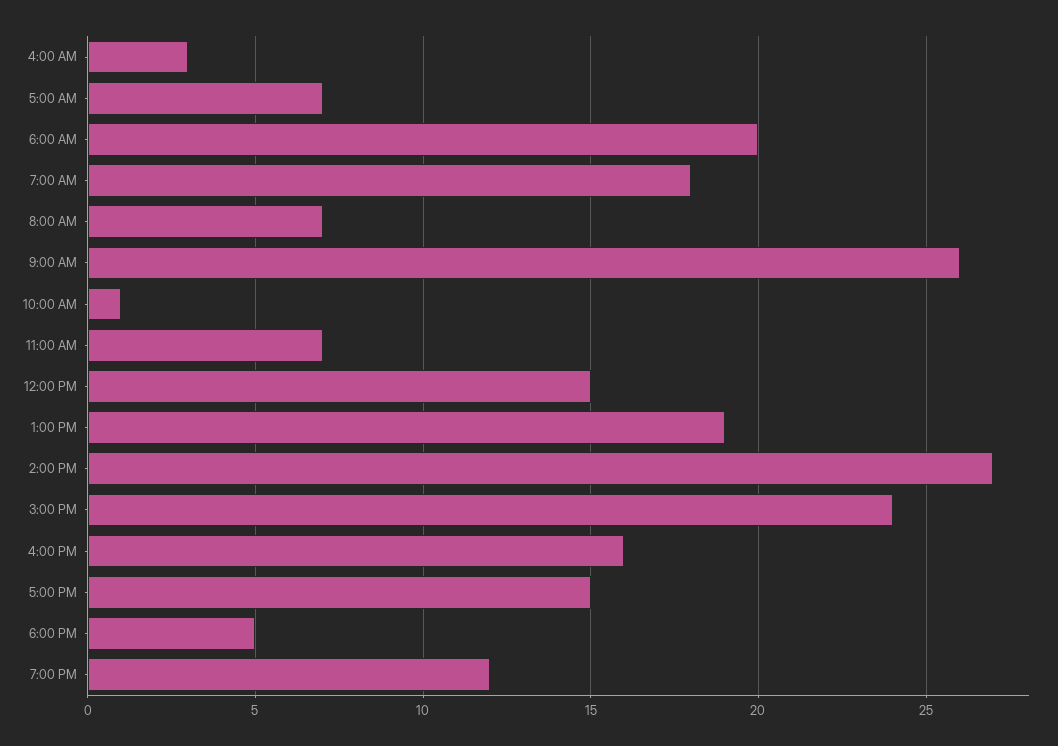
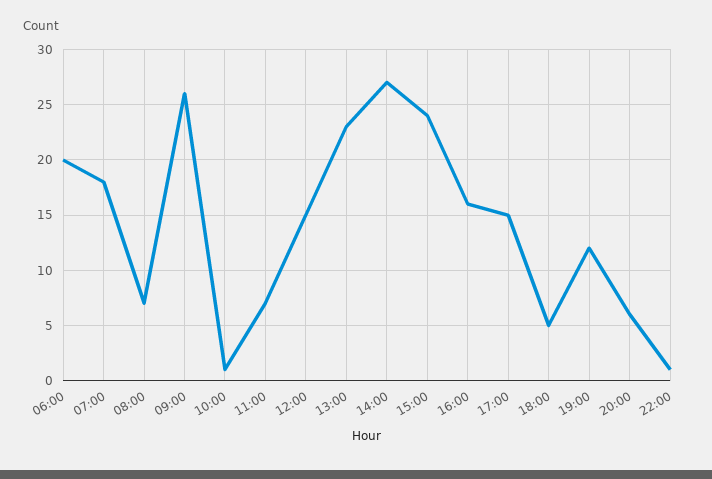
4:00 AM: 3 -> none
5:00 AM: 7 -> none
1:00 PM: 19 -> 23
20:00: none -> 6
22:00: none -> 1

